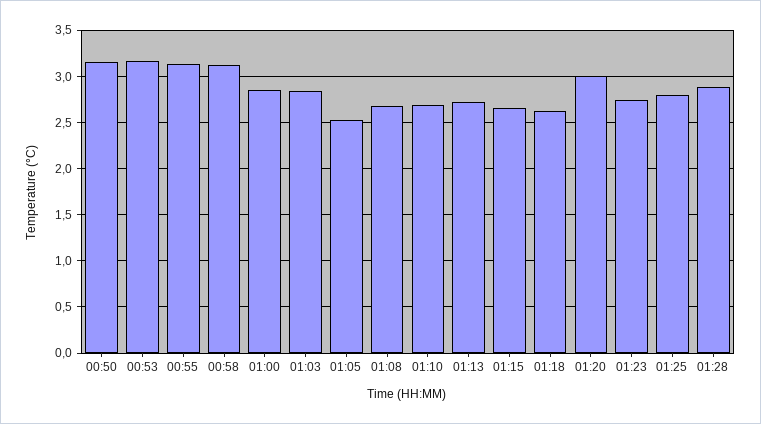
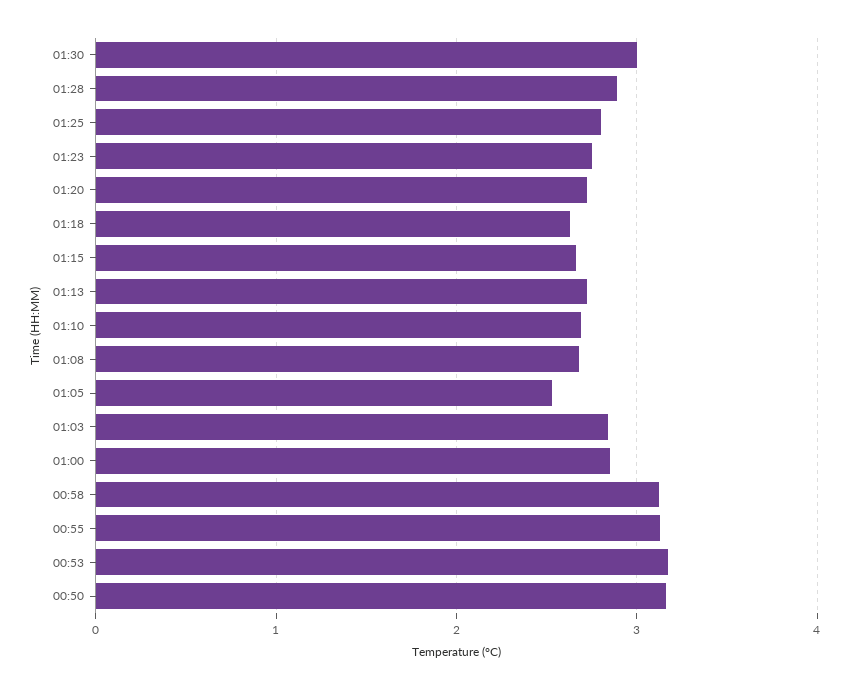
01:20: 3 -> 2.7
01:30: none -> 3

